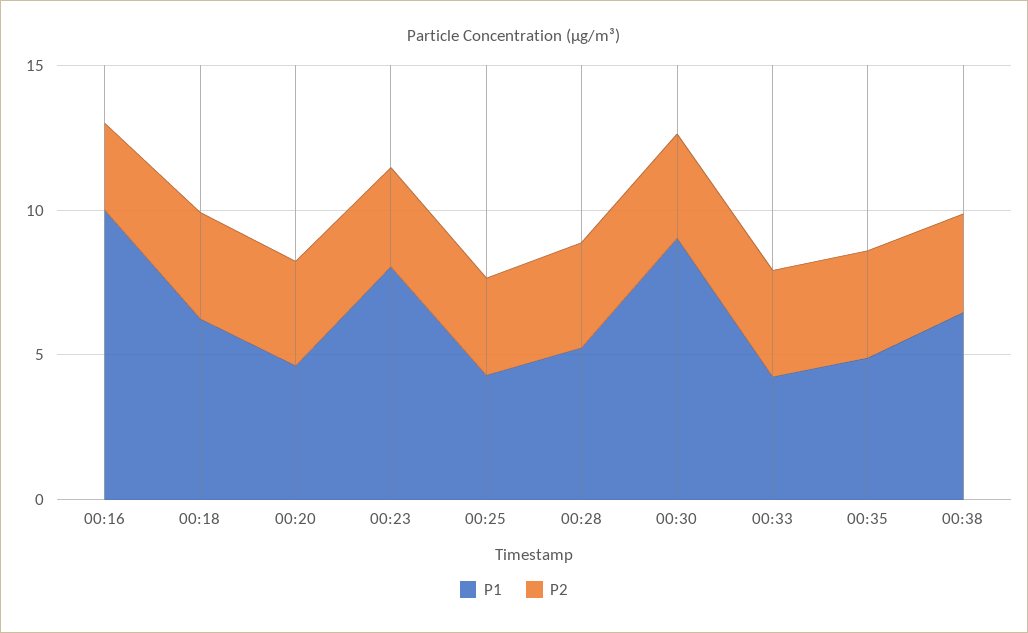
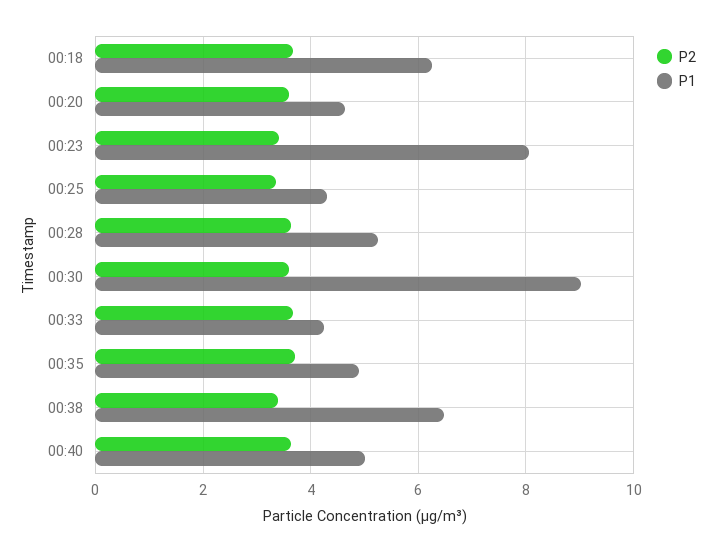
P1, 00:16: 10 -> none
P2, 00:16: 3 -> none
P2, 00:40: none -> 3.6
P1, 00:40: none -> 5

